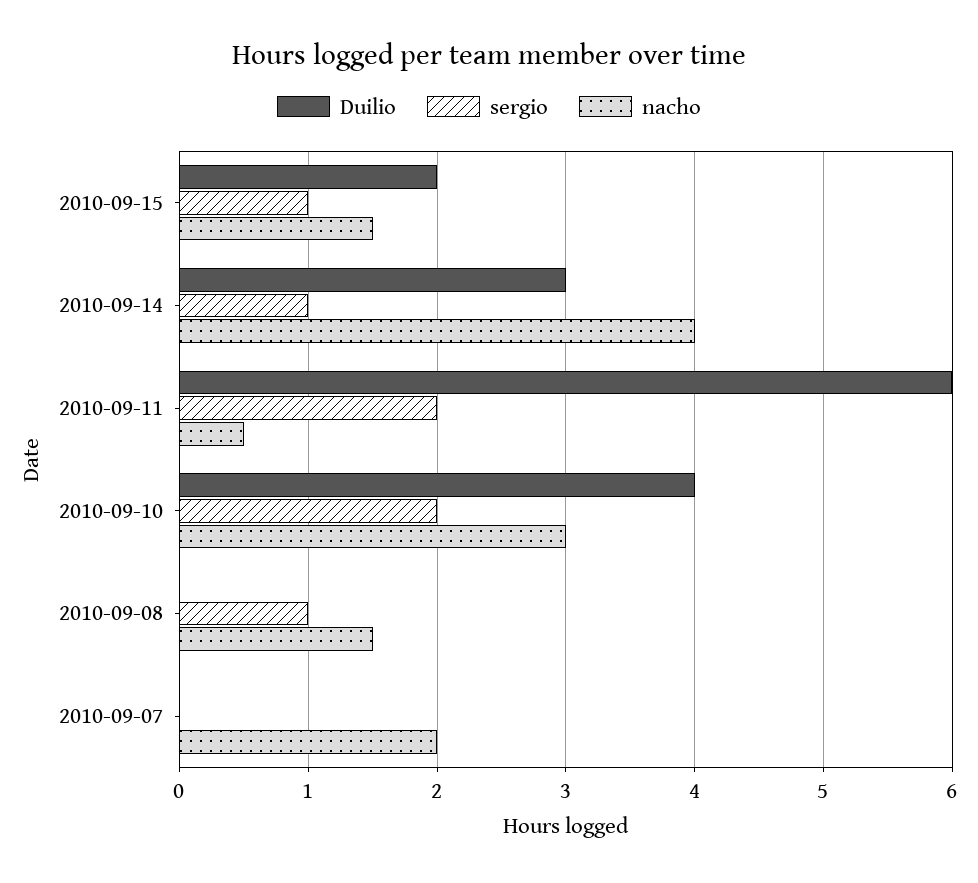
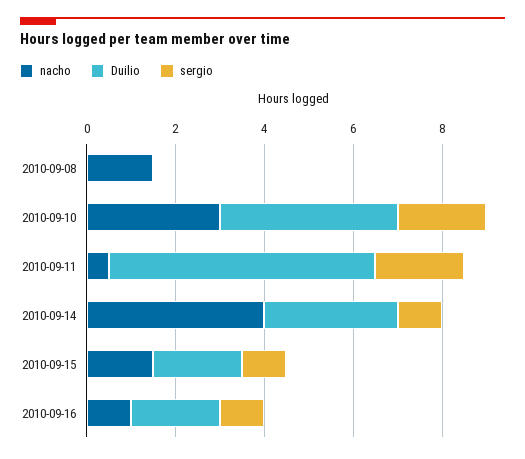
sergio, 2010-09-08: 1 -> 0
Duilio, 2010-09-07: 0 -> none
sergio, 2010-09-07: 0 -> none
nacho, 2010-09-07: 2 -> none
nacho, 2010-09-16: none -> 1
Duilio, 2010-09-16: none -> 2
sergio, 2010-09-16: none -> 1

